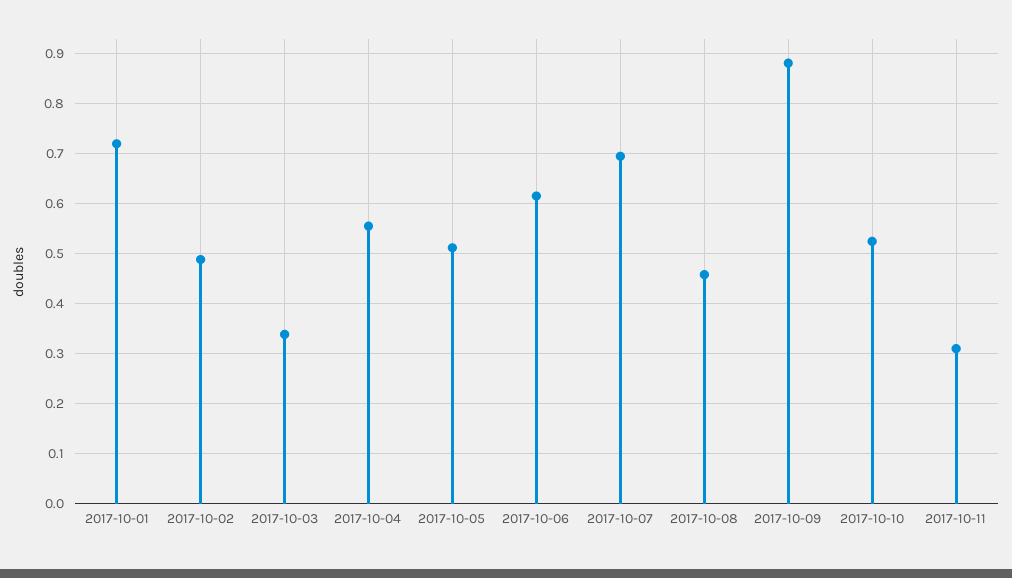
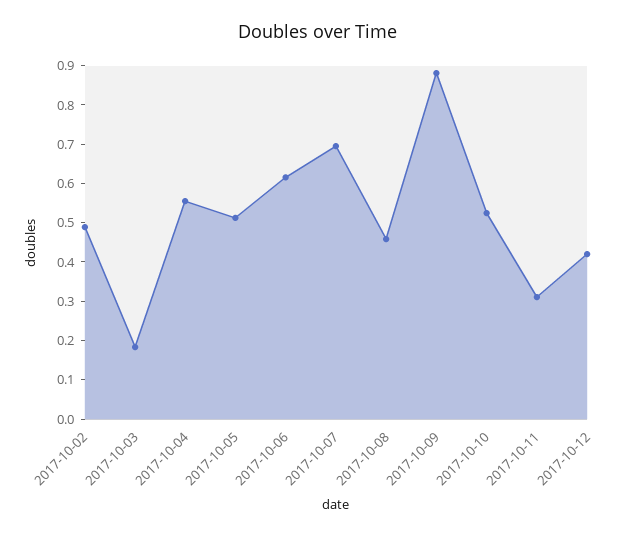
2017-10-01: 0.72 -> none
2017-10-03: 0.34 -> 0.175
2017-10-12: none -> 0.425

